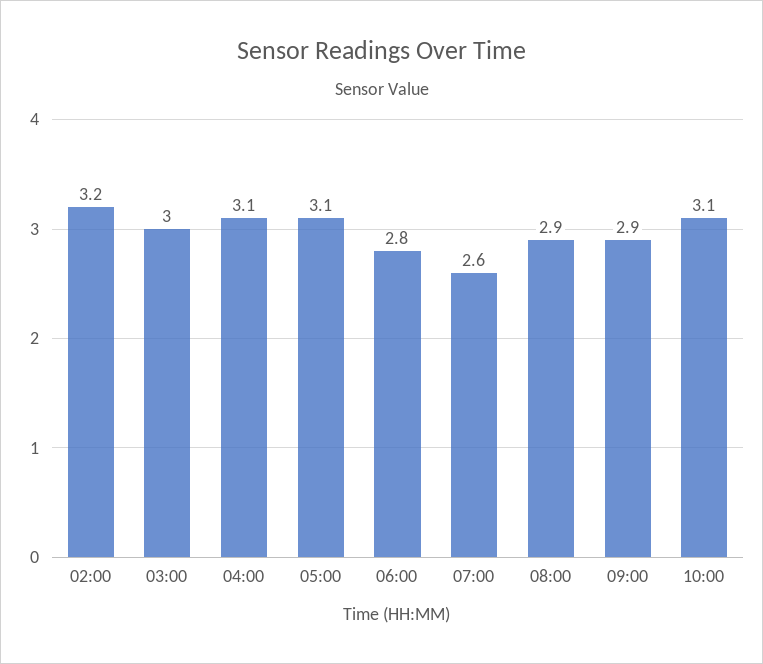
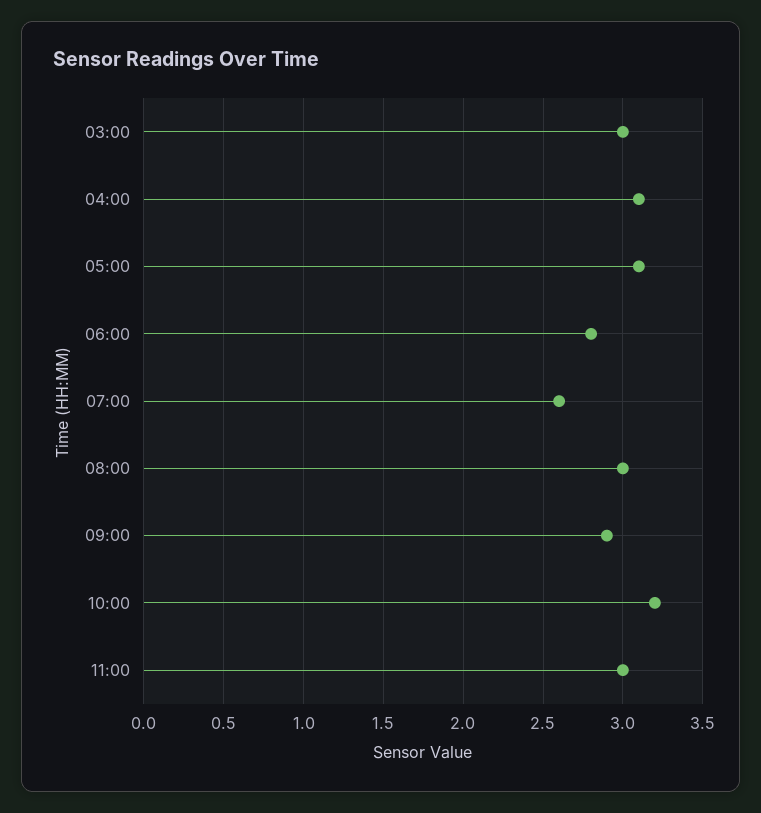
02:00: 3.2 -> none
08:00: 2.9 -> 3
10:00: 3.1 -> 3.2
11:00: none -> 3

